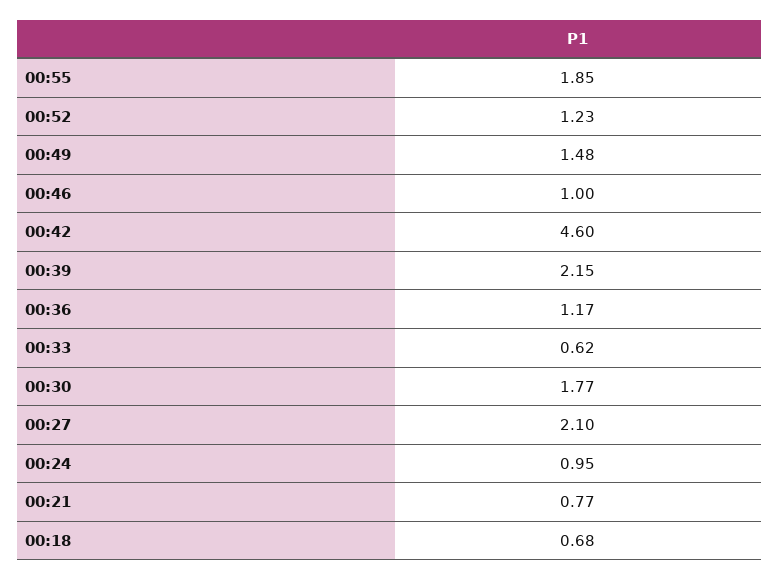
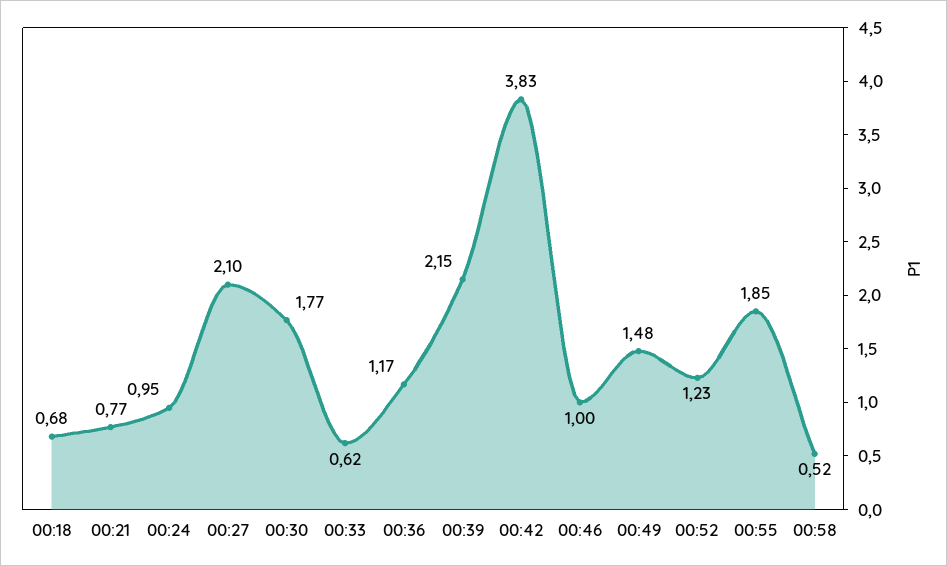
00:42: 4.6 -> 3.83
00:58: none -> 0.52

